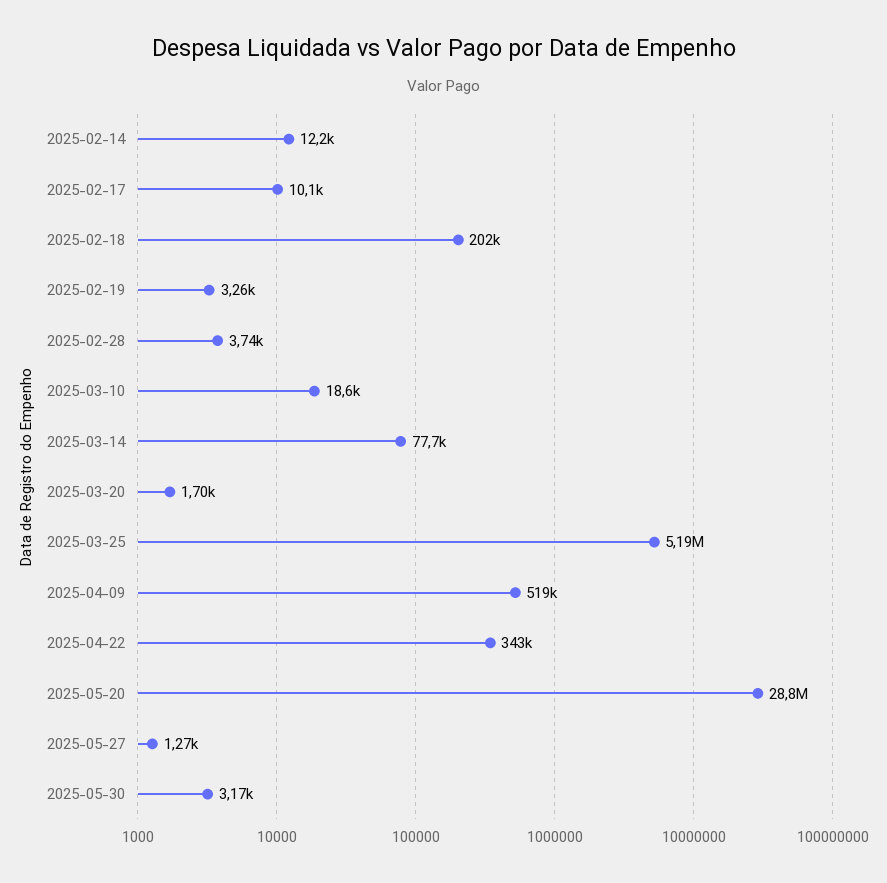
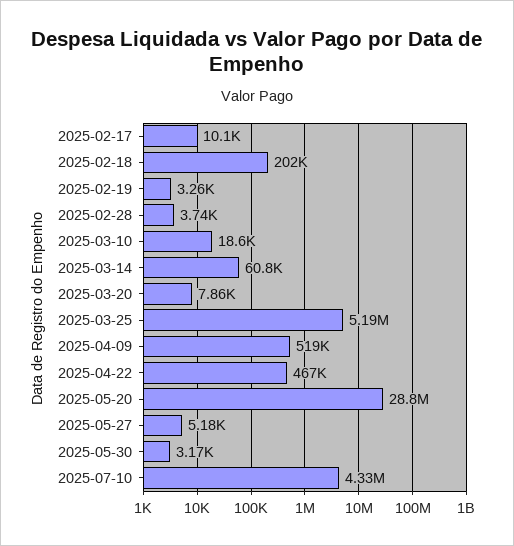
2025-02-14: 12200 -> none
2025-03-14: 77700 -> 60800
2025-03-20: 1700 -> 7860
2025-04-22: 343000 -> 467000
2025-05-27: 1270 -> 5180
2025-07-10: none -> 4330000

